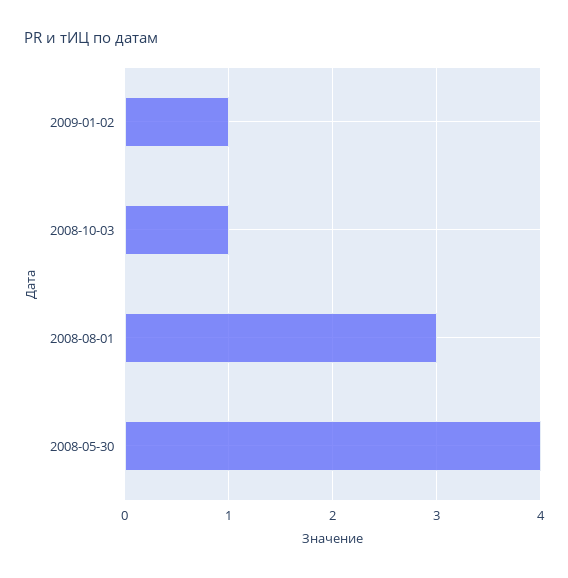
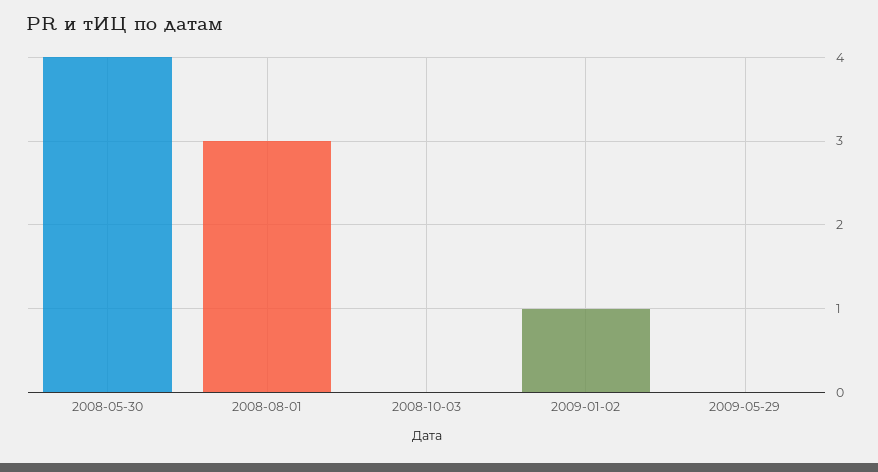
2008-10-03: 1 -> 0
2009-05-29: none -> 0

